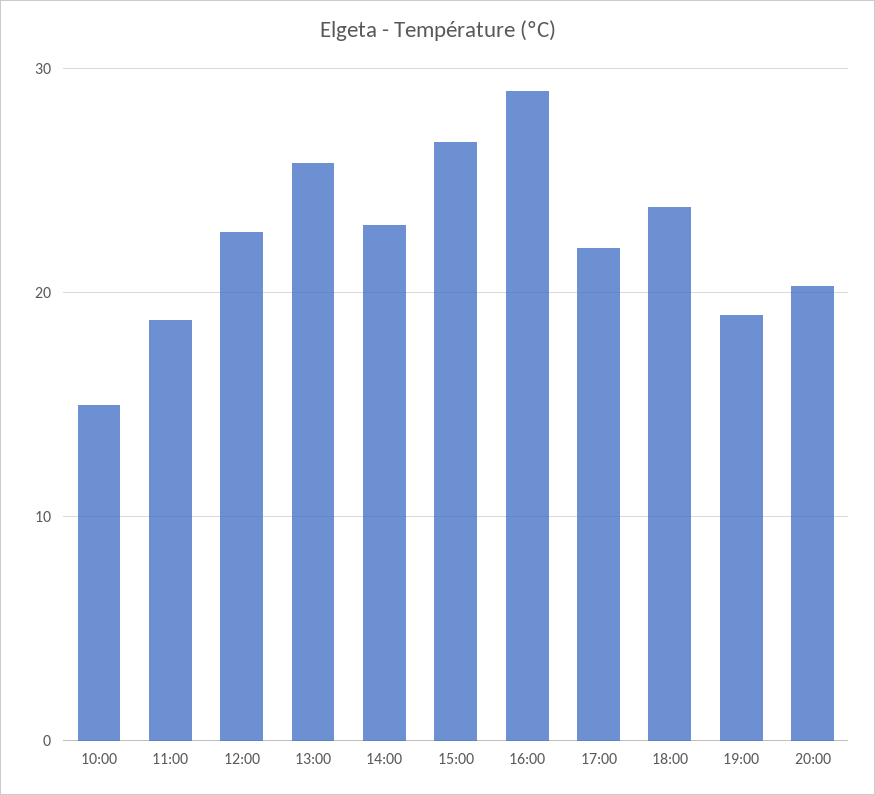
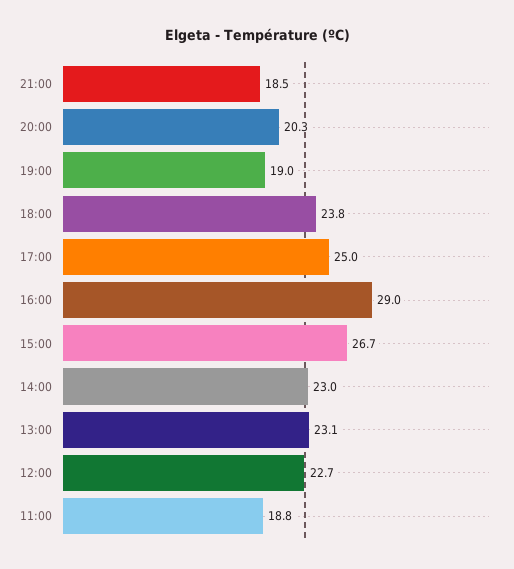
10:00: 15 -> none
13:00: 26 -> 23.1
17:00: 22 -> 25
21:00: none -> 18.5

